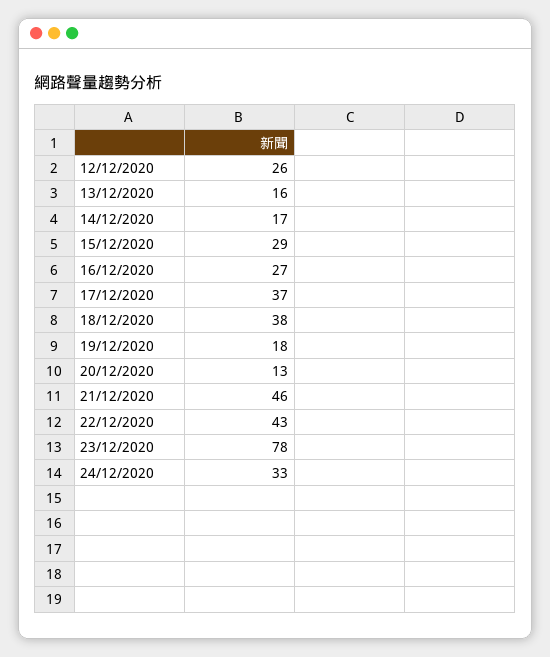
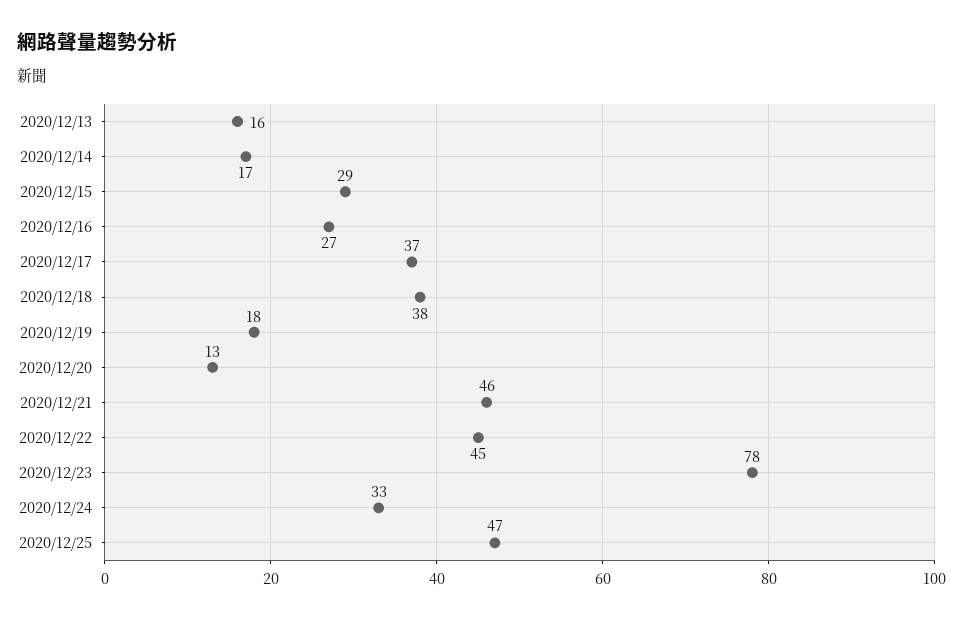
12/12/2020: 26 -> none
22/12/2020: 43 -> 45
2020/12/25: none -> 47

